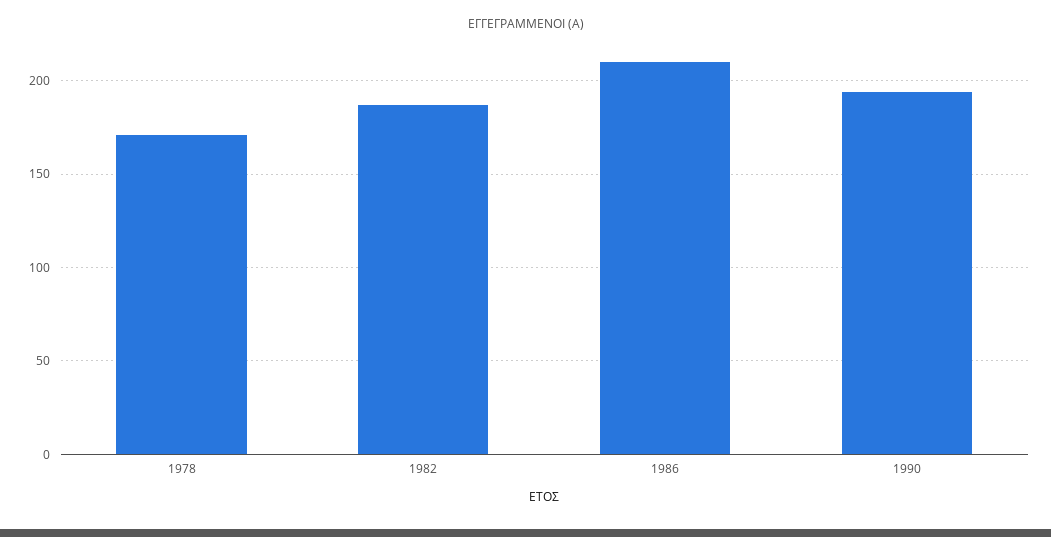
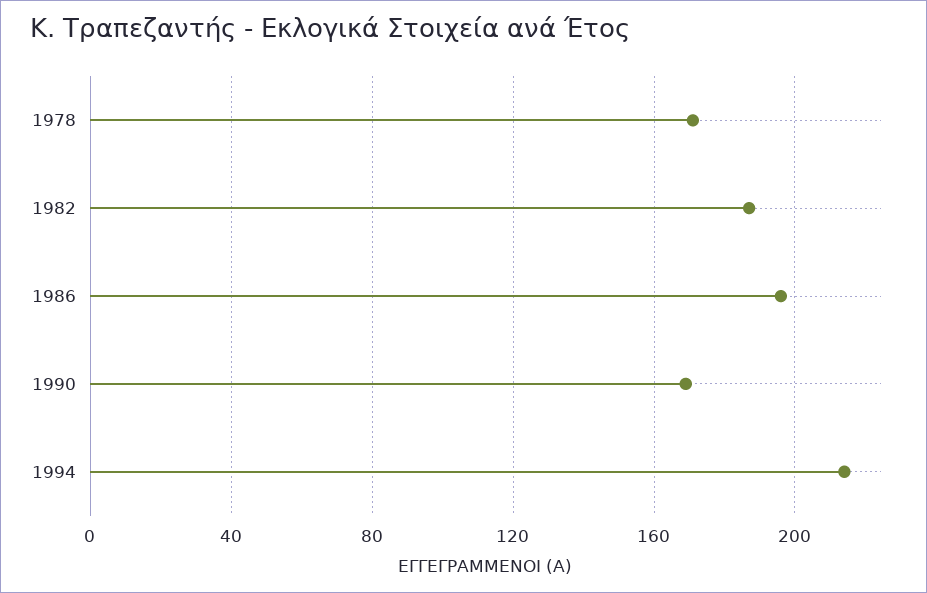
1986: 210 -> 195
1990: 195 -> 170
1994: none -> 215

